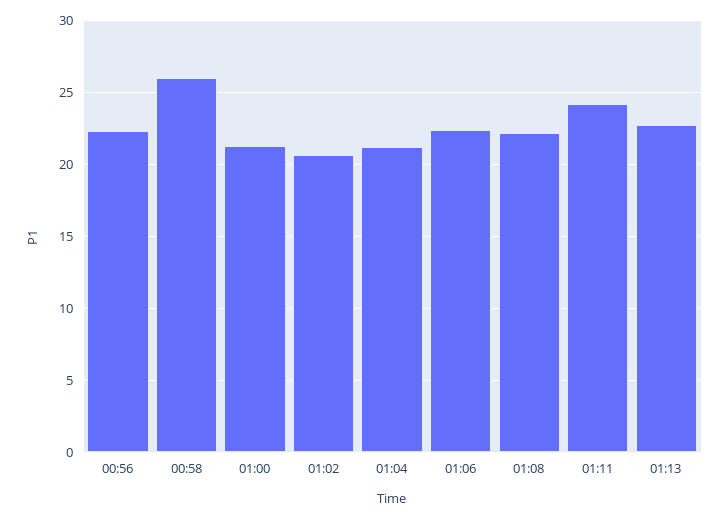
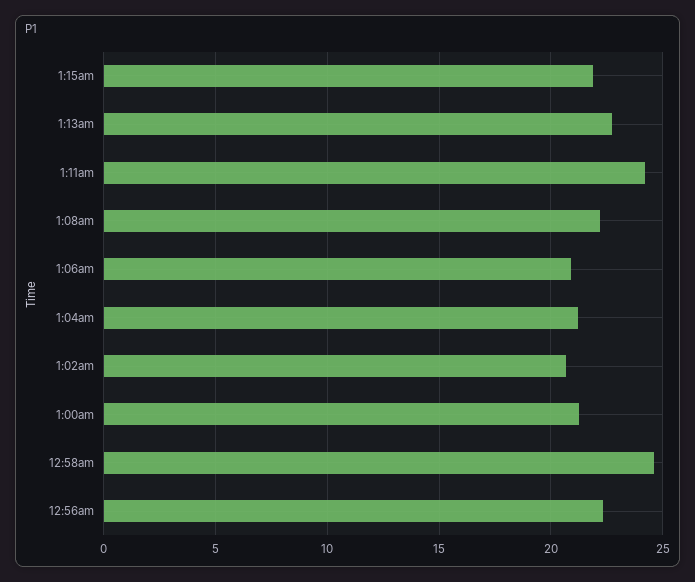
00:58: 26 -> 24.5
01:06: 22.5 -> 21
1:15am: none -> 22

